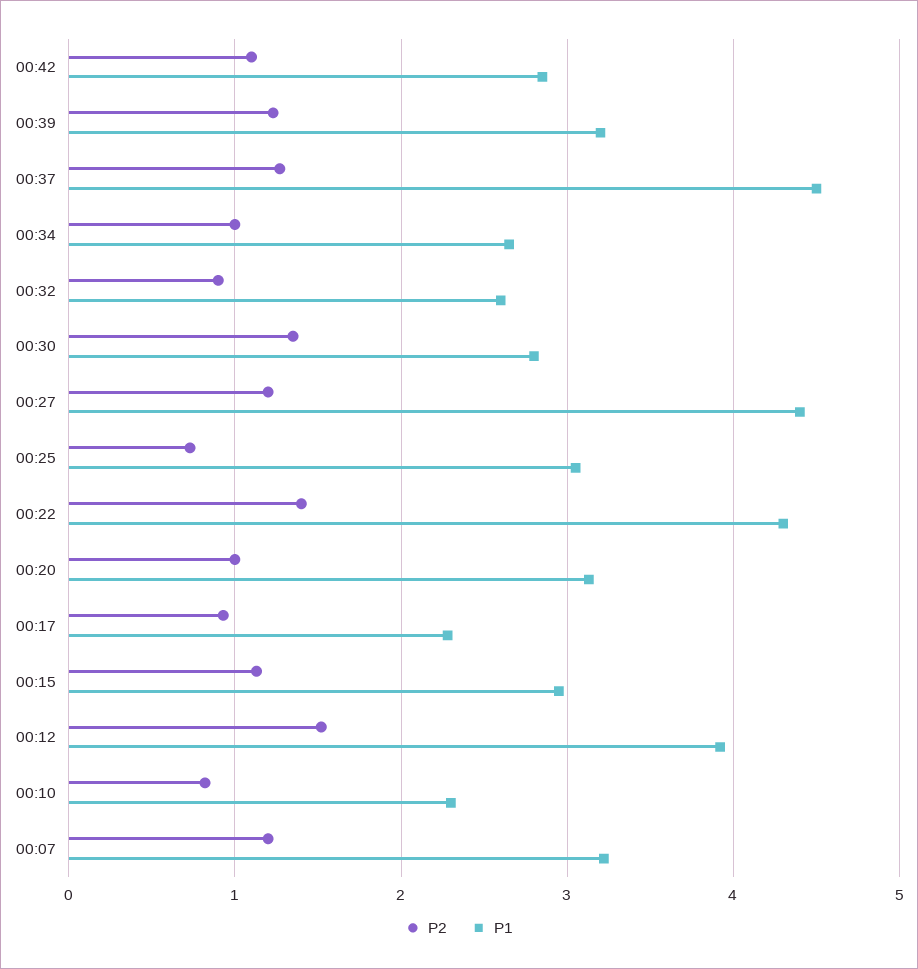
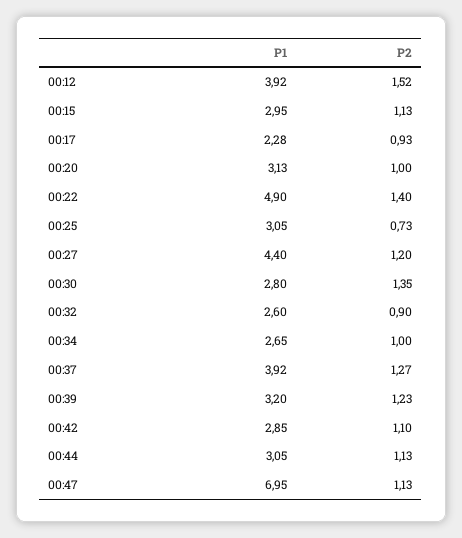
P1, 00:37: 4.5 -> 3.92
P1, 00:22: 4.3 -> 4.9
P2, 00:10: 0.8 -> none
P1, 00:10: 2.3 -> none
P2, 00:07: 1.2 -> none
P1, 00:07: 3.2 -> none
P1, 00:44: none -> 3.05
P2, 00:44: none -> 1.13
P1, 00:47: none -> 6.95
P2, 00:47: none -> 1.13

